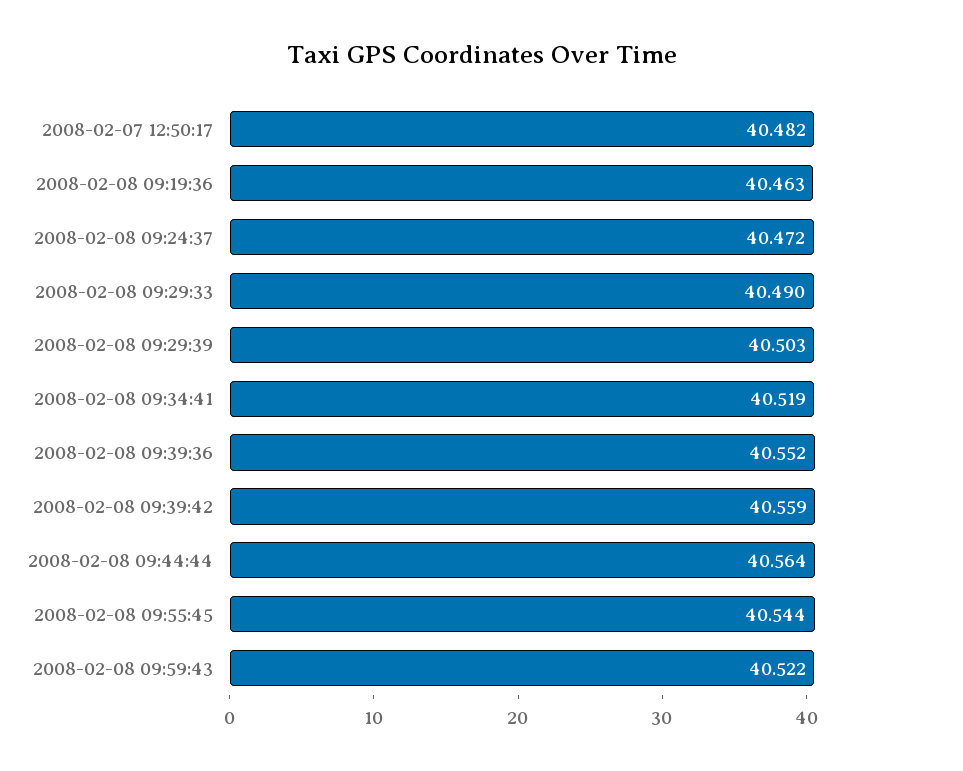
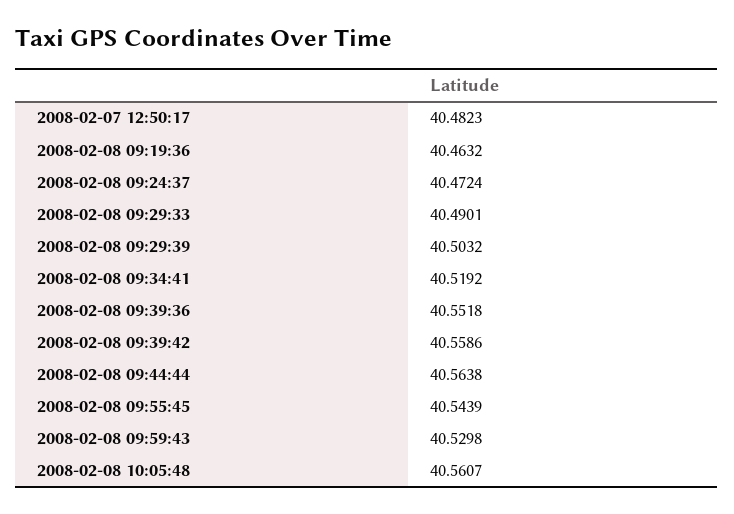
2008-02-08 09:59:43: 40.522 -> 40.5298
2008-02-08 10:05:48: none -> 40.5607

